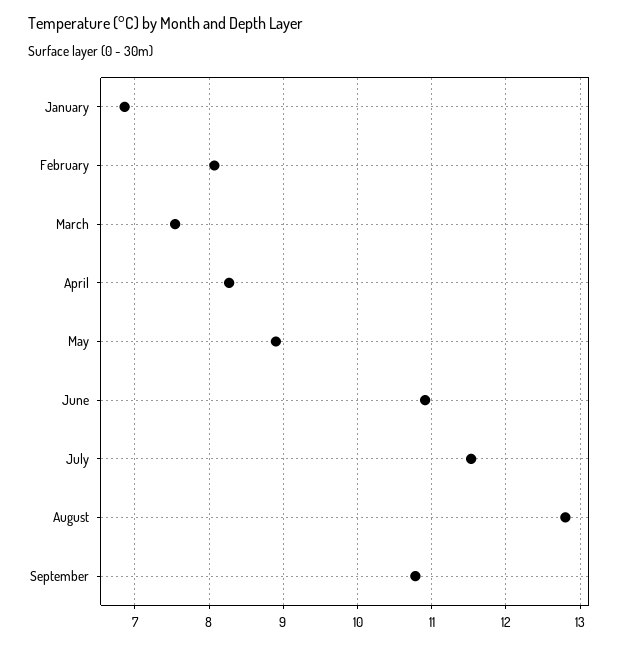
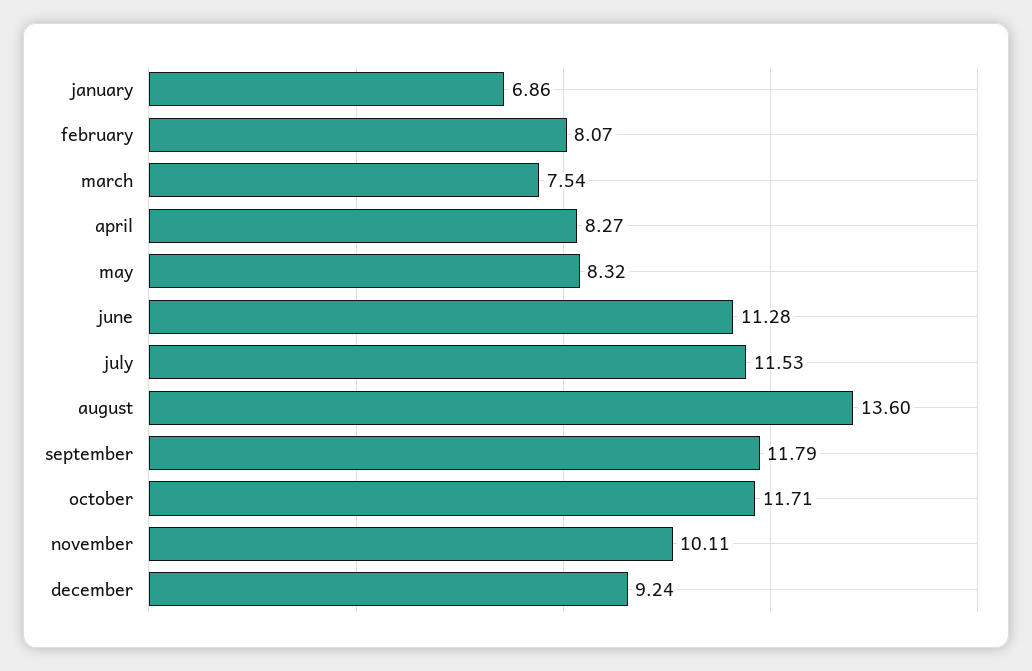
May: 8.9 -> 8.32
June: 10.9 -> 11.28
August: 12.8 -> 13.6
September: 10.8 -> 11.79
october: none -> 11.71
november: none -> 10.11
december: none -> 9.24

